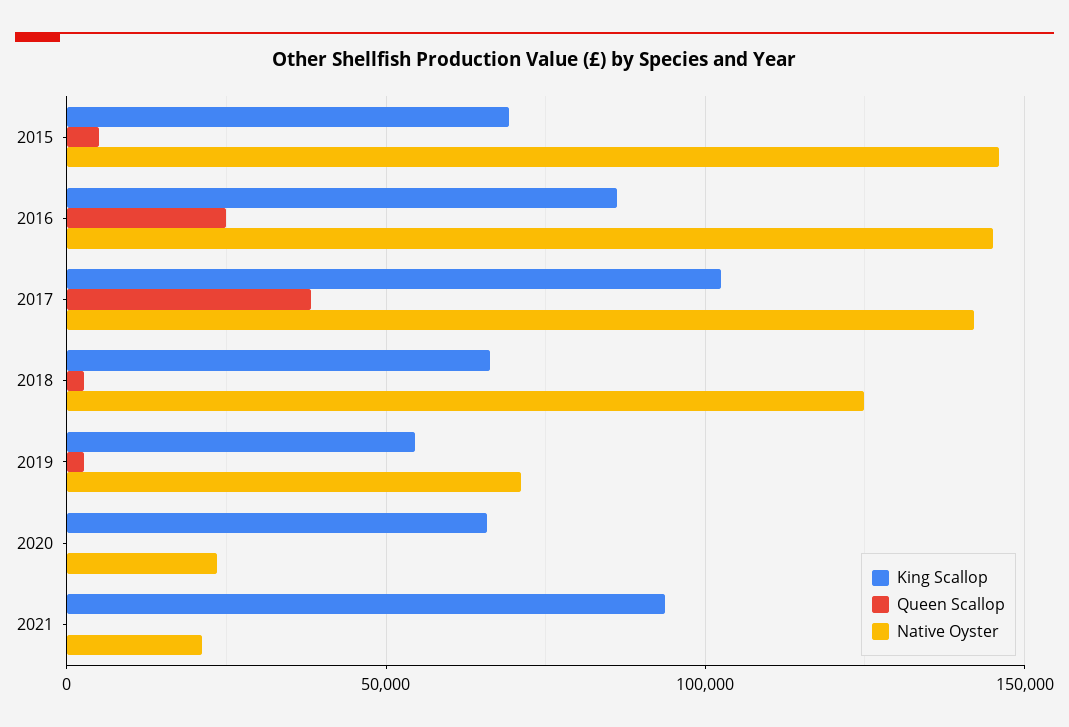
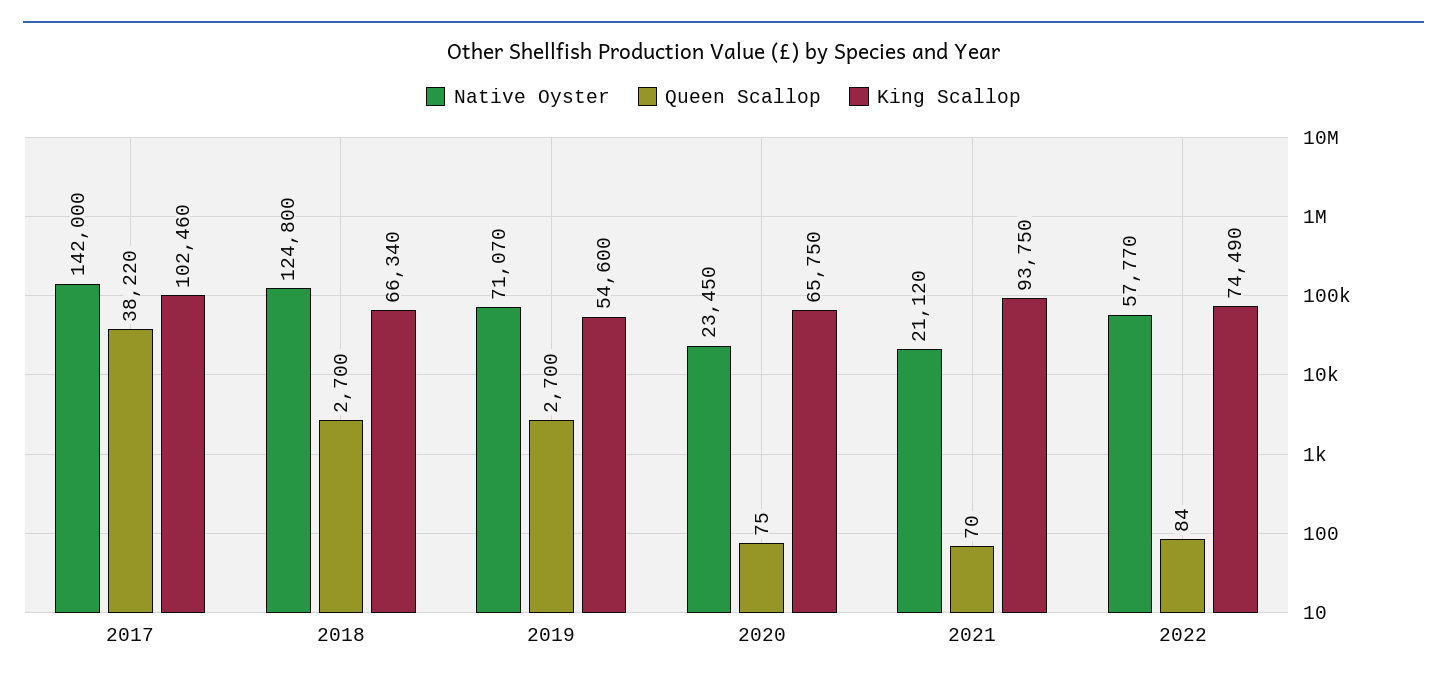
King Scallop, 2015: 70000 -> none
Queen Scallop, 2015: 5000 -> none
Native Oyster, 2015: 145000 -> none
King Scallop, 2016: 85000 -> none
Queen Scallop, 2016: 25000 -> none
Native Oyster, 2016: 145000 -> none
Native Oyster, 2022: none -> 57770
Queen Scallop, 2022: none -> 84
King Scallop, 2022: none -> 74490

